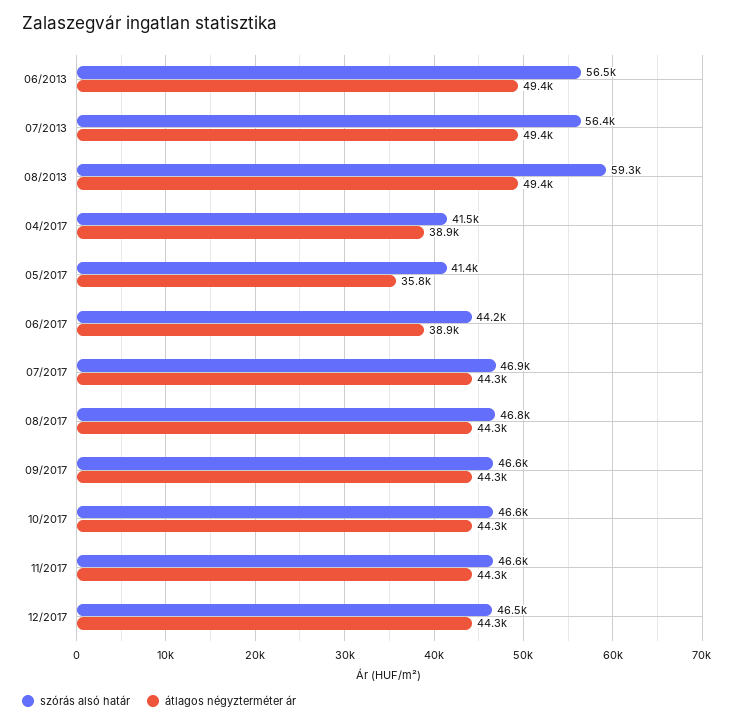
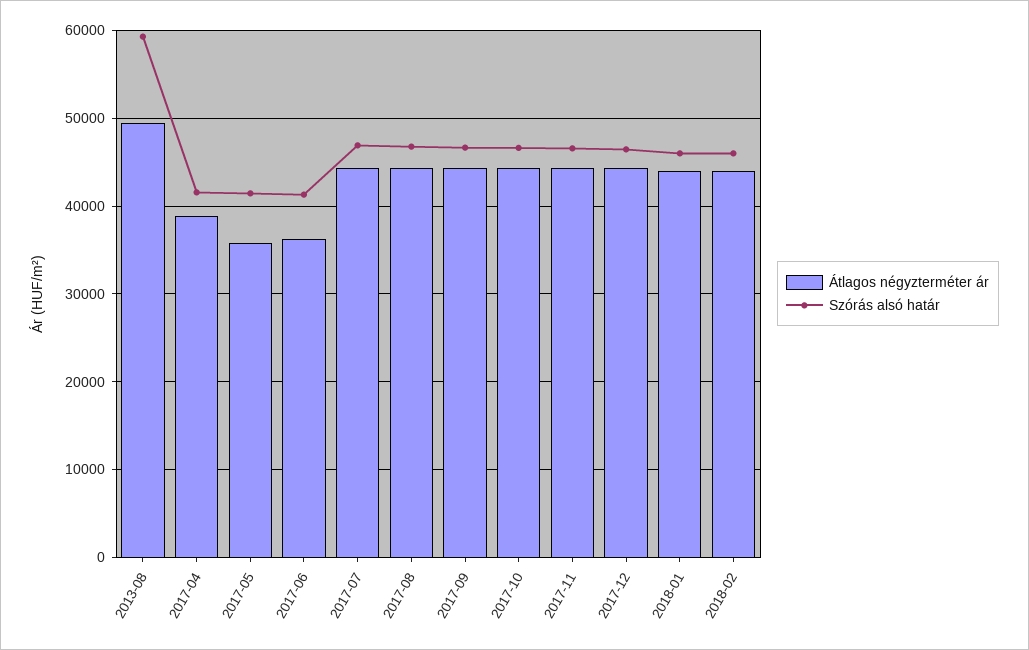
szórás alsó határ, 06/2013: 56500 -> none
átlagos négyzterméter ár, 06/2013: 49400 -> none
szórás alsó határ, 07/2013: 56400 -> none
átlagos négyzterméter ár, 07/2013: 49400 -> none
szórás alsó határ, 06/2017: 44200 -> 41000
átlagos négyzterméter ár, 06/2017: 38900 -> 36000
átlagos négyzterméter ár, 2018-01: none -> 44000
szórás alsó határ, 2018-01: none -> 46000
átlagos négyzterméter ár, 2018-02: none -> 44000
szórás alsó határ, 2018-02: none -> 46000

